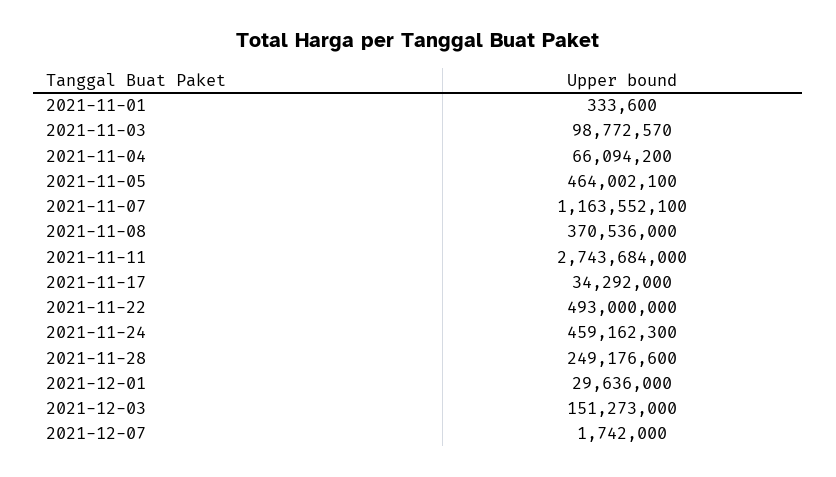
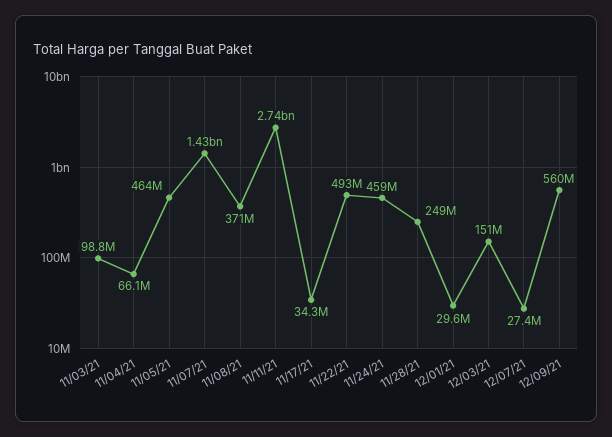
2021-11-01: 333600 -> none
2021-11-07: 1163552100 -> 1430000000
2021-12-07: 1742000 -> 27400000
12/09/21: none -> 560000000

